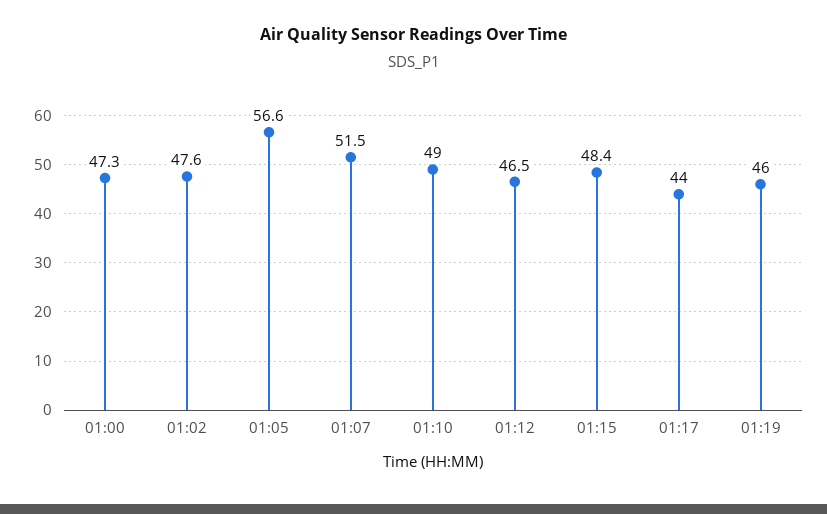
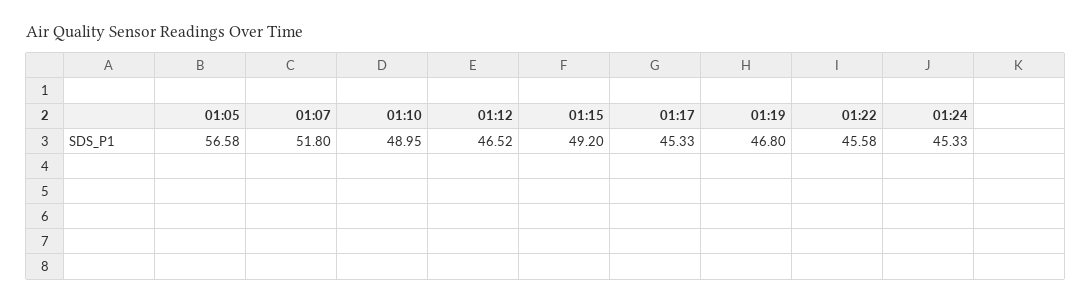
01:00: 47.3 -> none
01:02: 47.6 -> none
01:07: 51.5 -> 51.8
01:15: 48.4 -> 49.2
01:17: 44 -> 45.33
01:19: 46 -> 46.8
01:22: none -> 45.58
01:24: none -> 45.33

